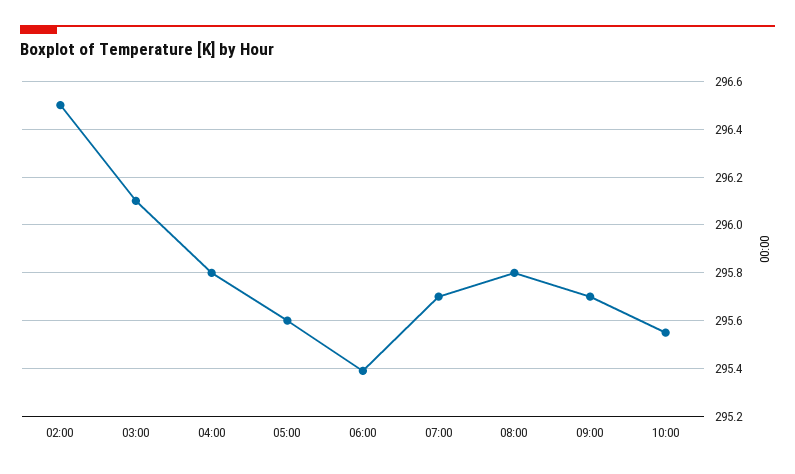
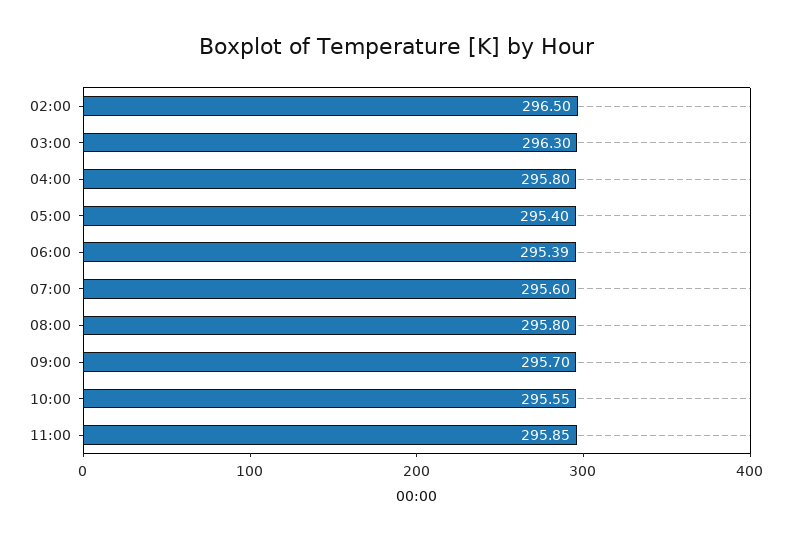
03:00: 296.1 -> 296.3
05:00: 295.6 -> 295.4
07:00: 295.7 -> 295.6
11:00: none -> 295.85

